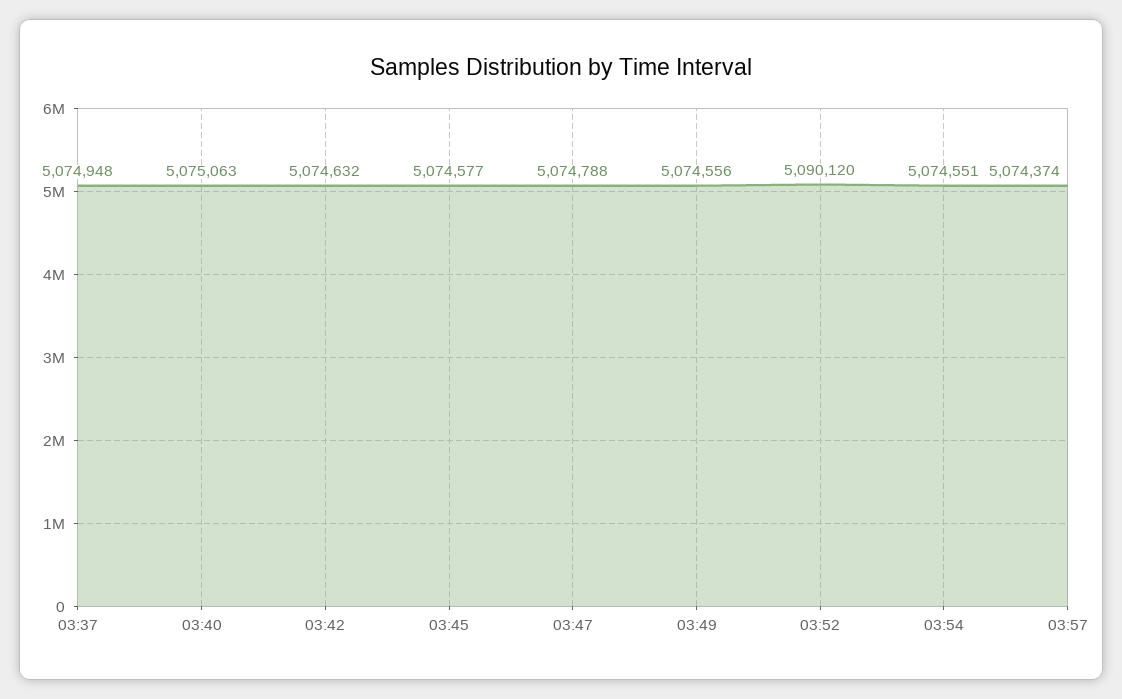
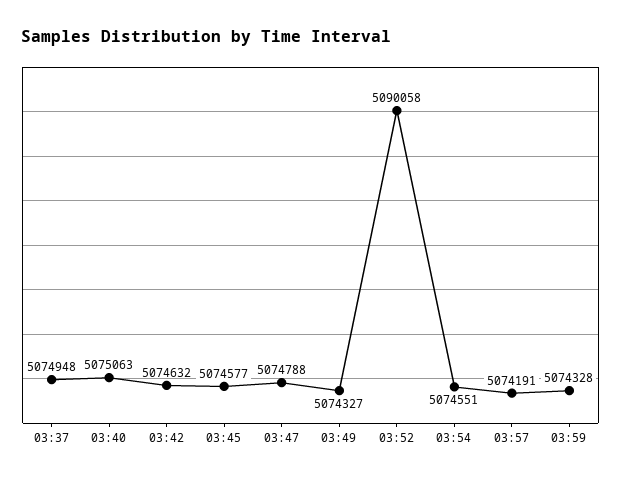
03:49: 5074556 -> 5074327
03:52: 5090120 -> 5090058
03:57: 5074374 -> 5074191
03:59: none -> 5074328

